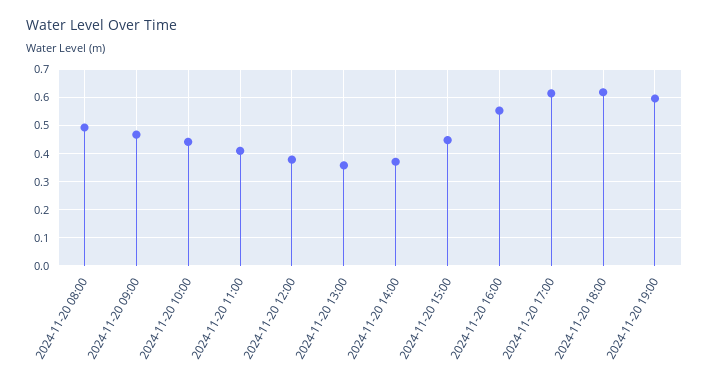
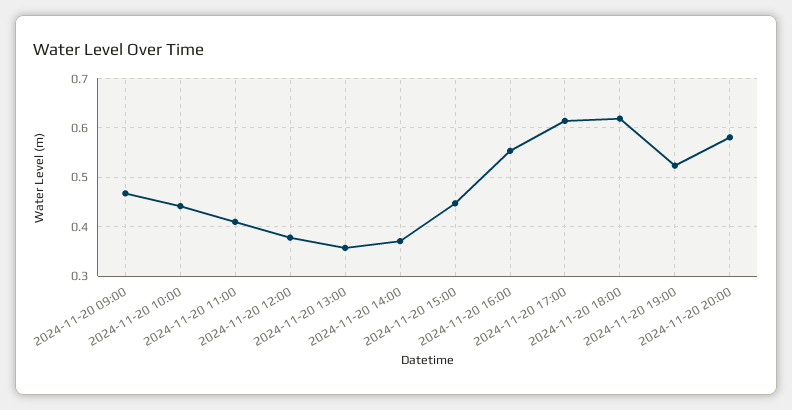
2024-11-20 08:00: 0.5 -> none
2024-11-20 19:00: 0.6 -> 0.52
2024-11-20 20:00: none -> 0.58

